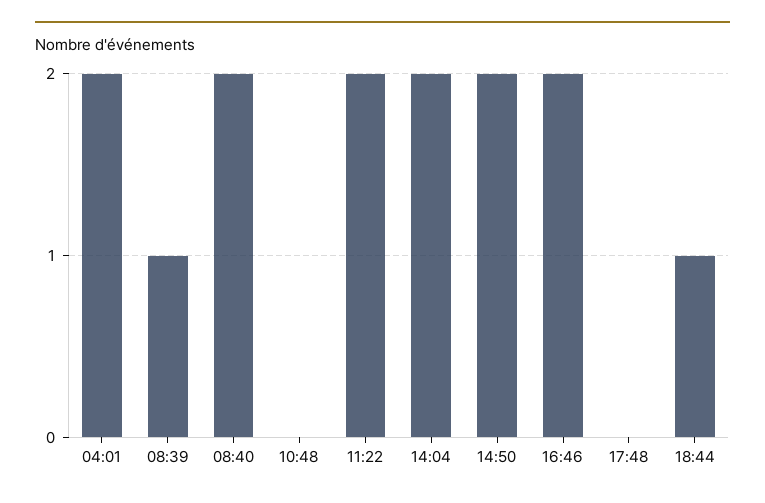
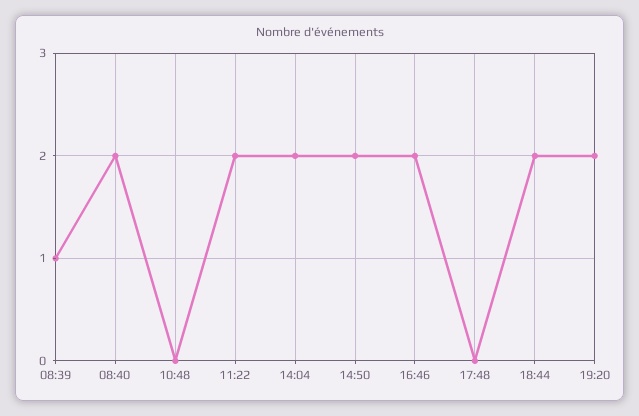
04:01: 2 -> none
18:44: 1 -> 2
19:20: none -> 2

